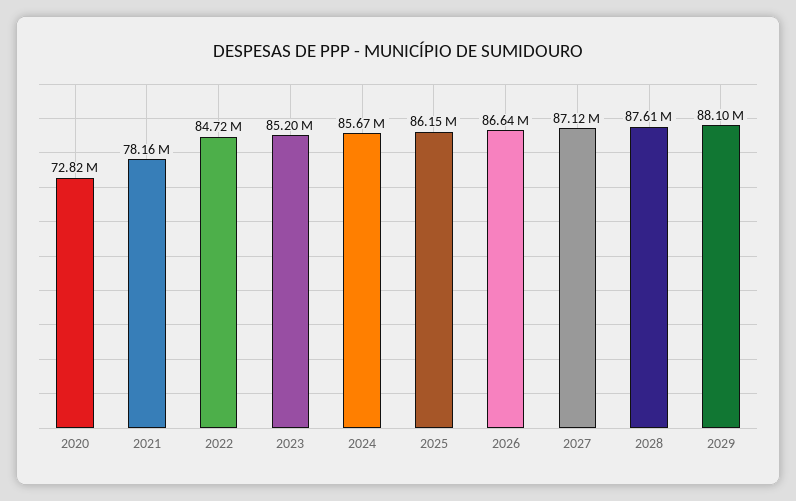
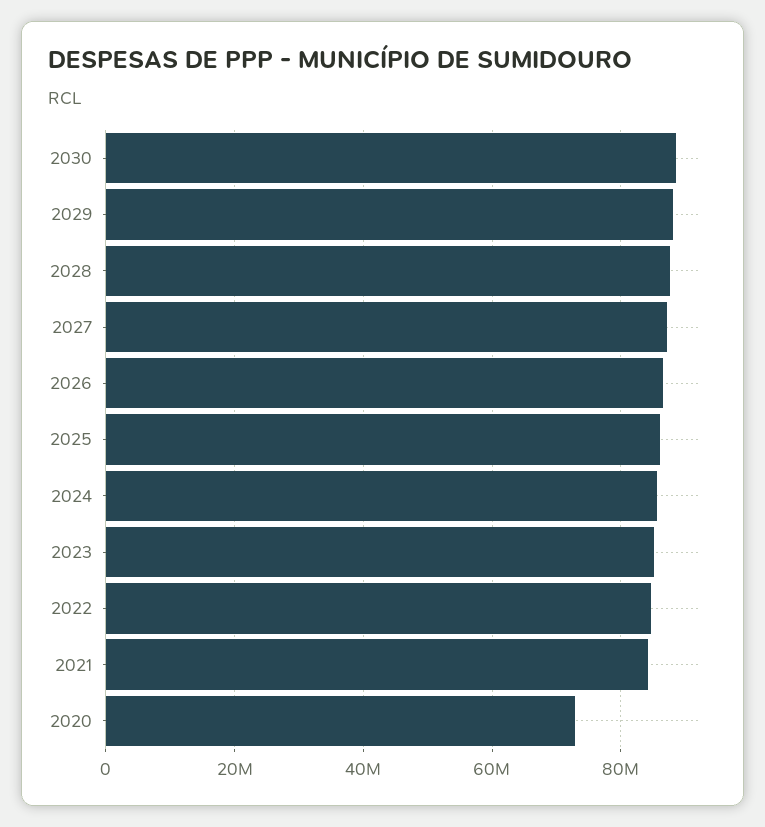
2021: 78160000 -> 84000000
2030: none -> 88000000

